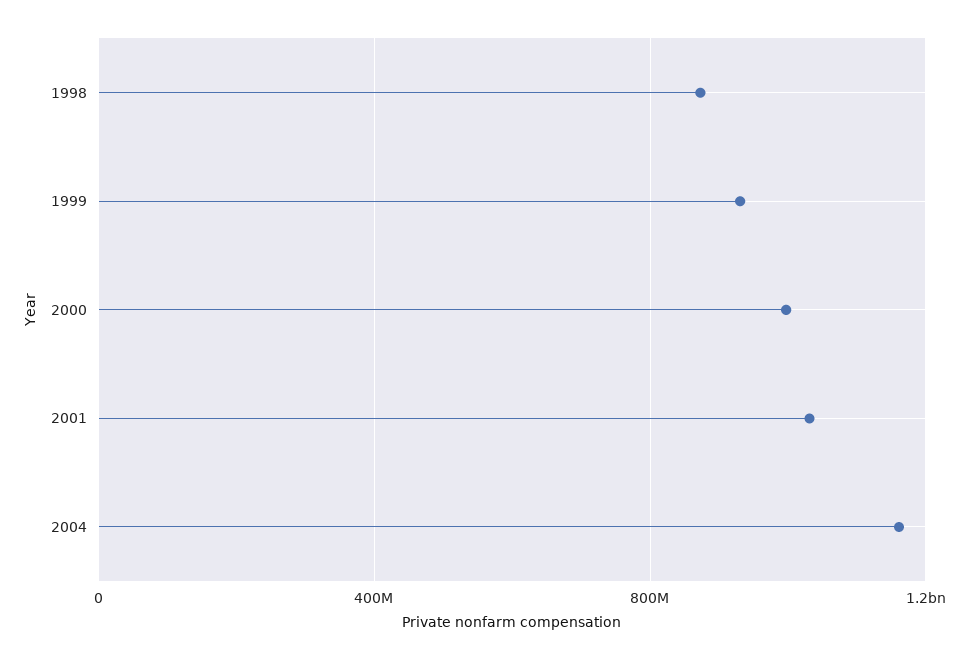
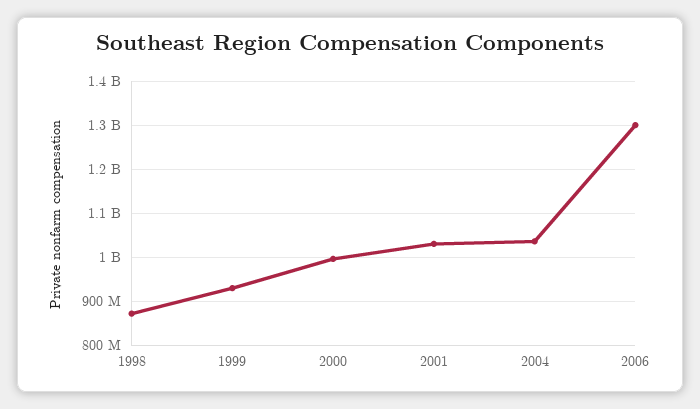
2004: 1150000000 -> 1040000000
2006: none -> 1300000000

